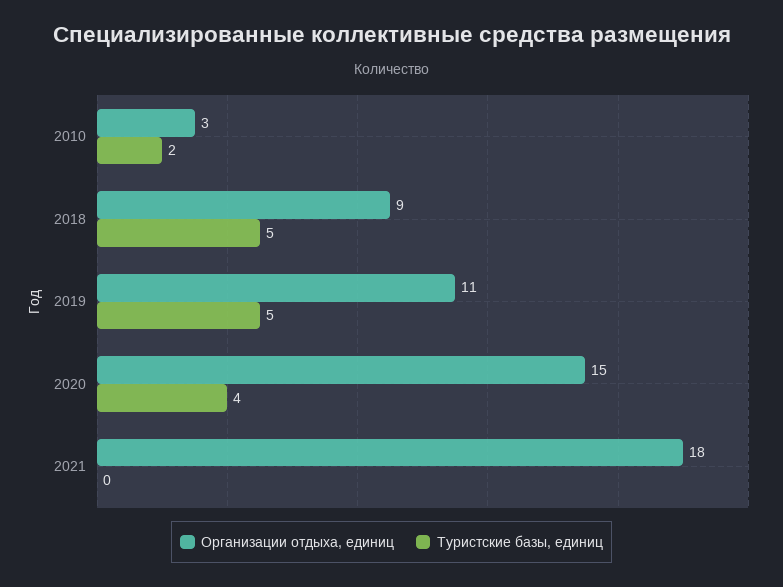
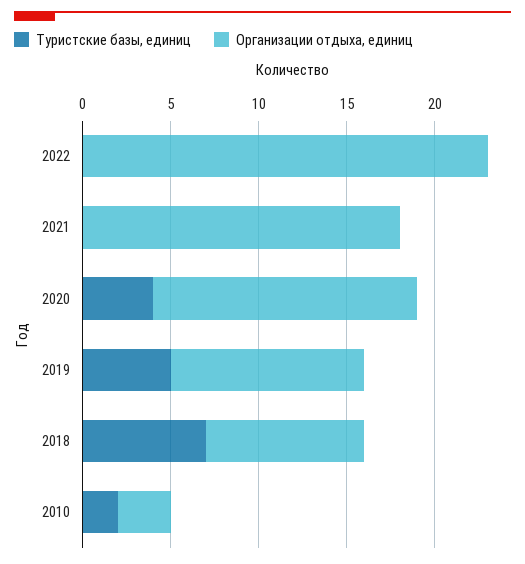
Туристские базы, единиц, 2018: 5 -> 7
Туристские базы, единиц, 2022: none -> 0
Организации отдыха, единиц, 2022: none -> 23

